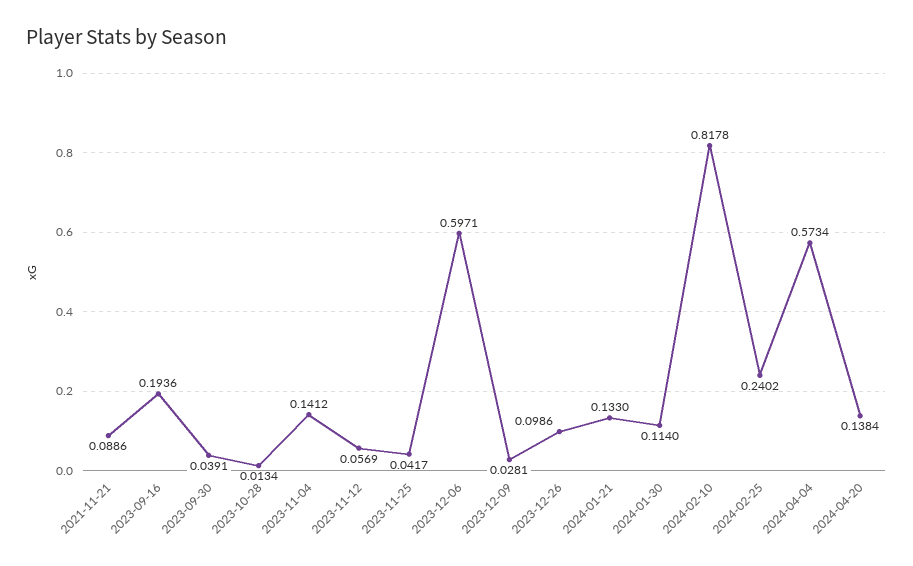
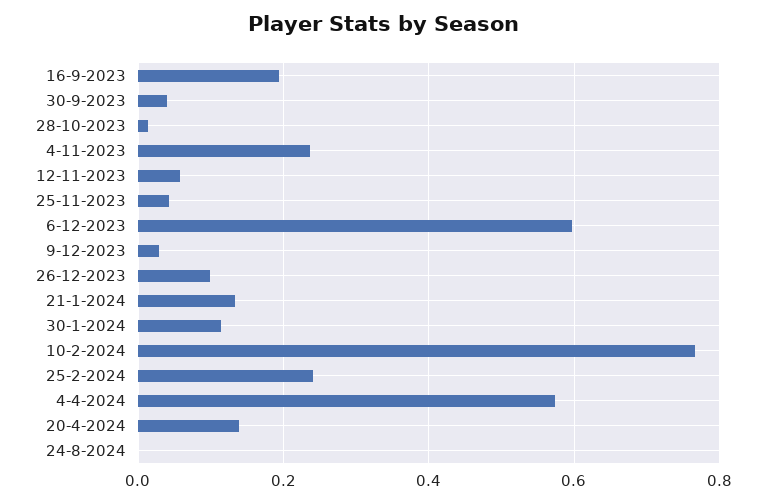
2021-11-21: 0.0886 -> none
2023-11-04: 0.1412 -> 0.24
2024-02-10: 0.8178 -> 0.76
24-8-2024: none -> 0

